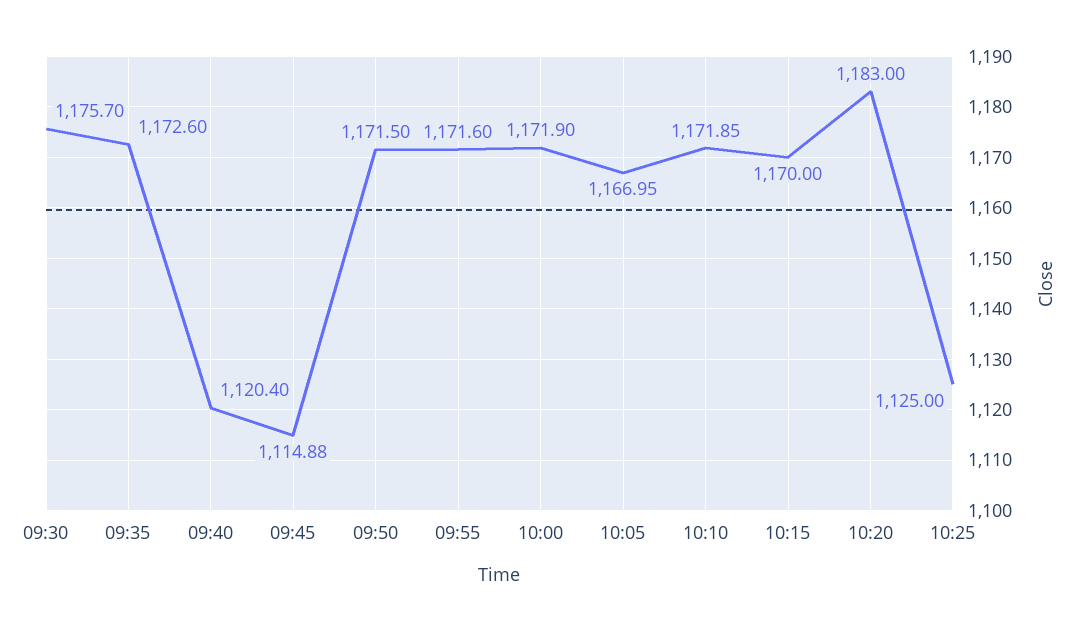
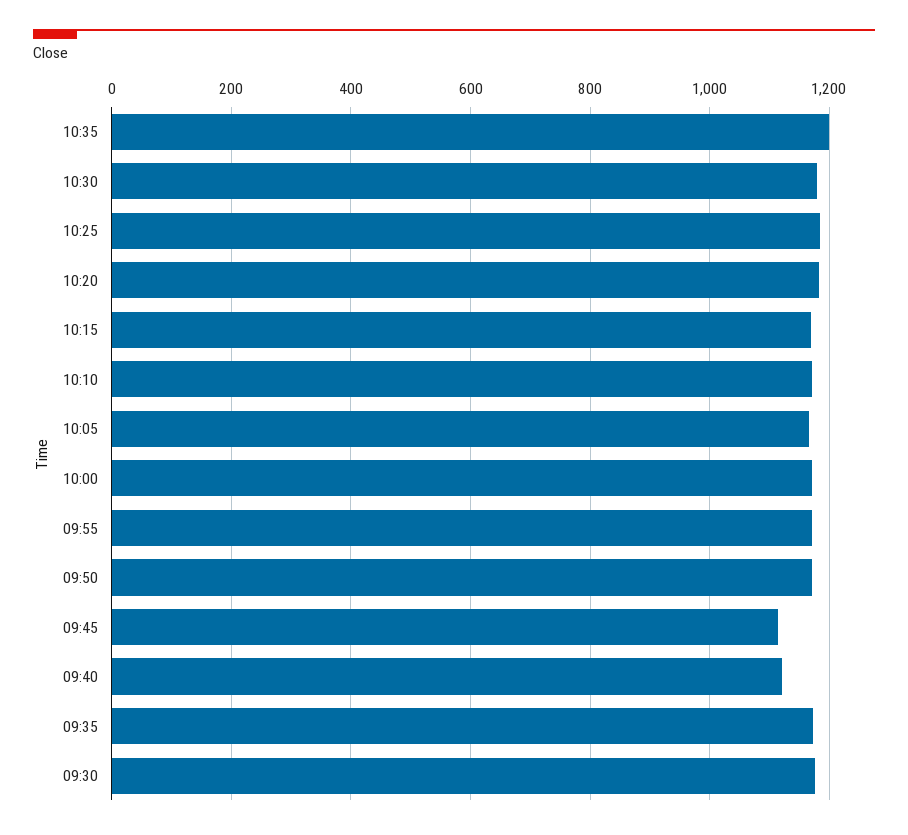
10:25: 1125 -> 1180
10:35: none -> 1200
10:30: none -> 1180

